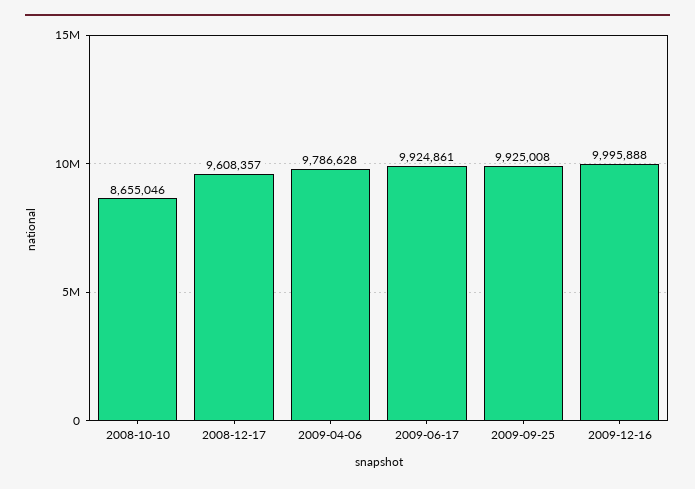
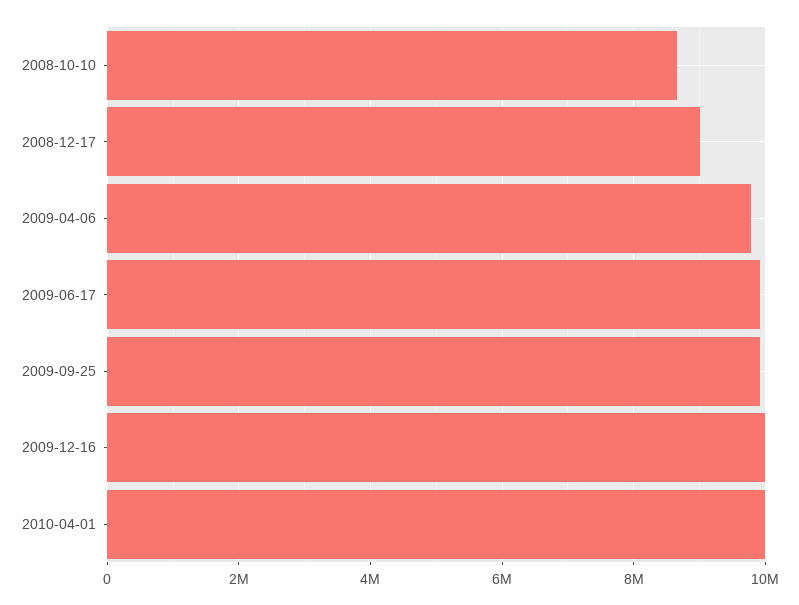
2008-12-17: 9608357 -> 9000000
2010-04-01: none -> 10000000

